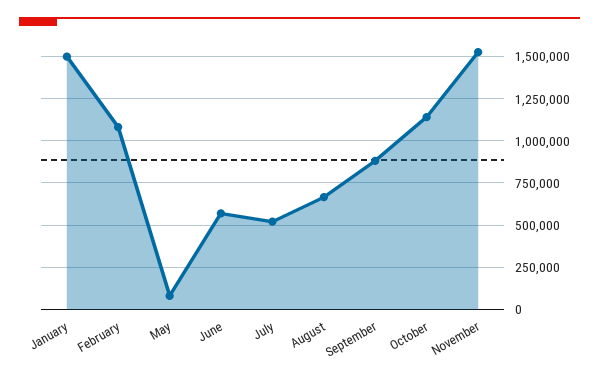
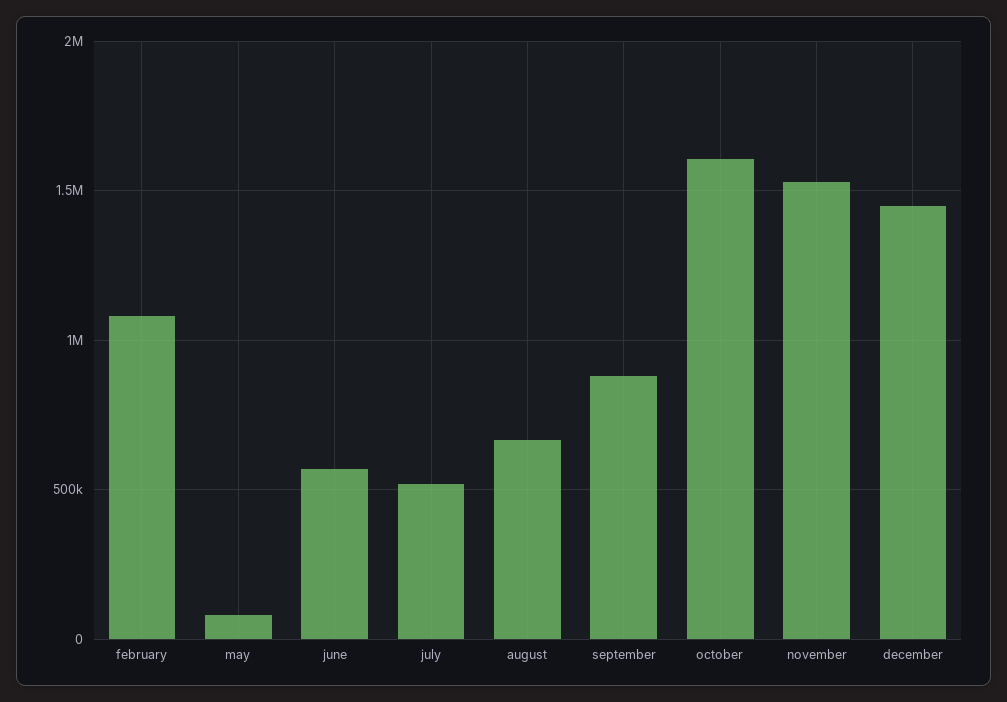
January: 1500000 -> none
October: 1150000 -> 1600000
december: none -> 1450000

